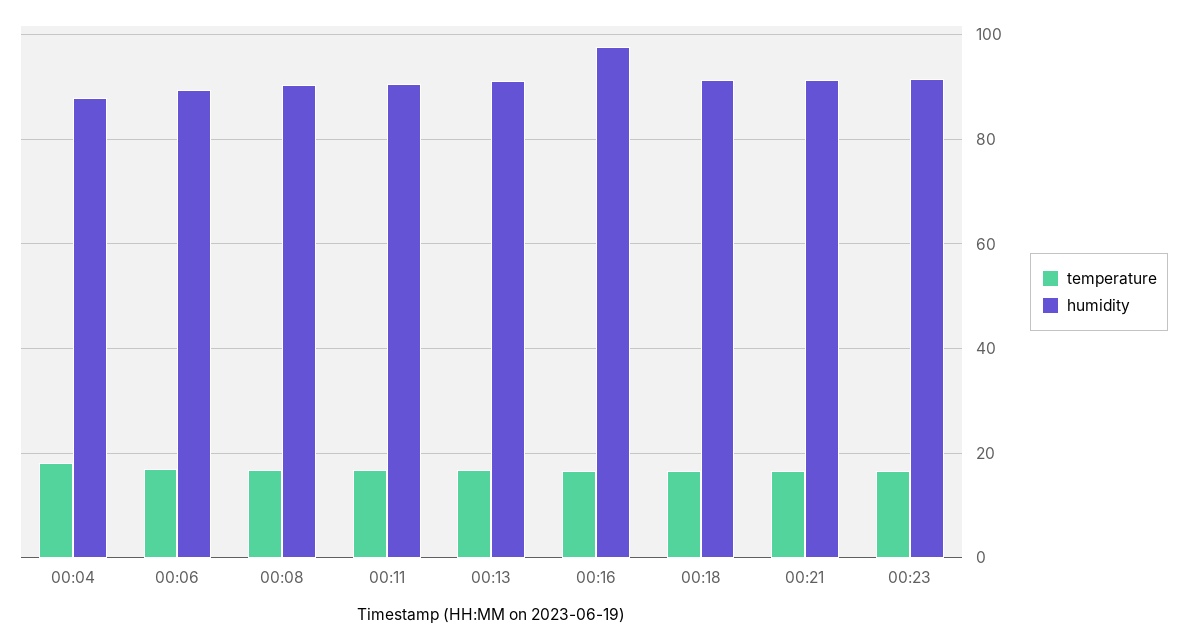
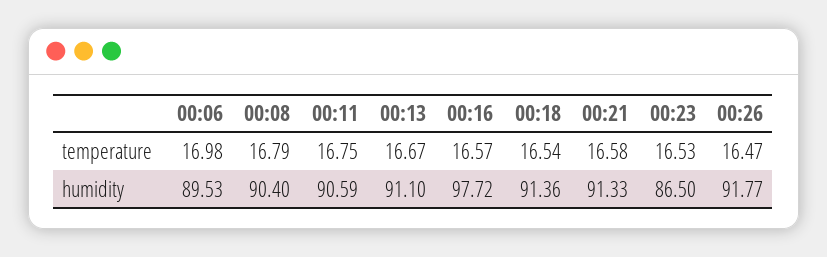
temperature, 00:04: 18 -> none
humidity, 00:04: 88 -> none
humidity, 00:23: 92 -> 86.5
temperature, 00:26: none -> 16.47
humidity, 00:26: none -> 91.77

